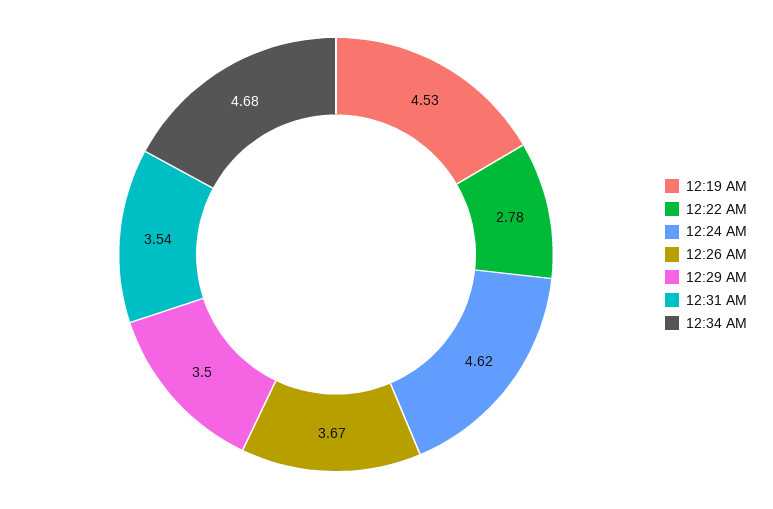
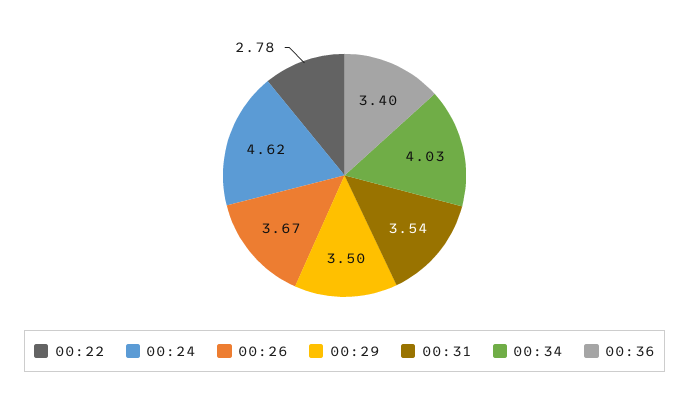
12:19 AM: 4.53 -> none
12:34 AM: 4.68 -> 4.03
00:36: none -> 3.4

